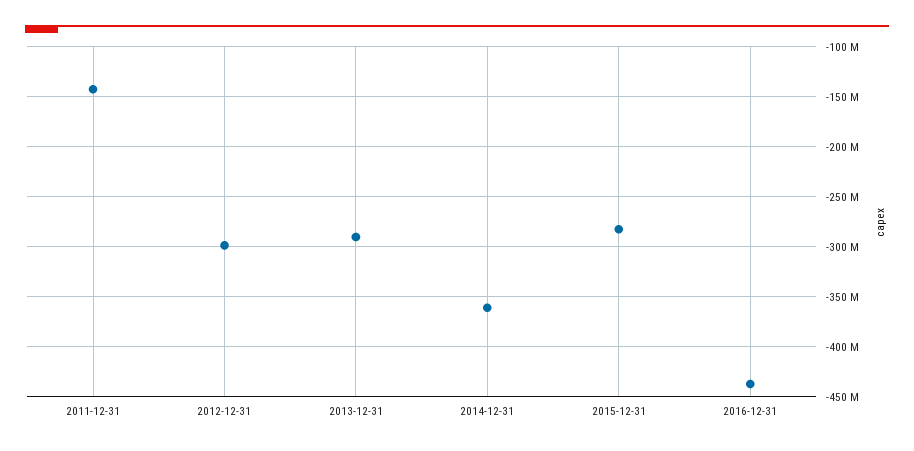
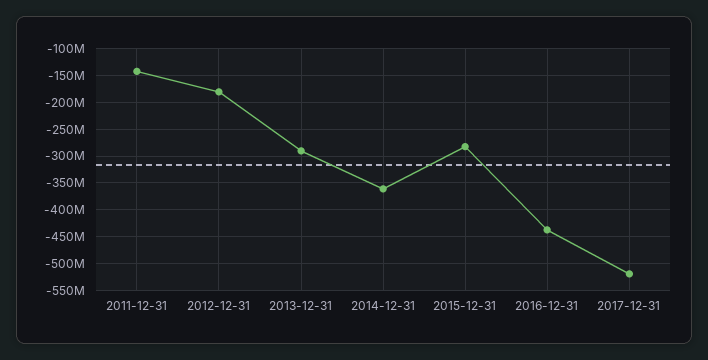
2012-12-31: -300000000 -> -175000000
2017-12-31: none -> -525000000

